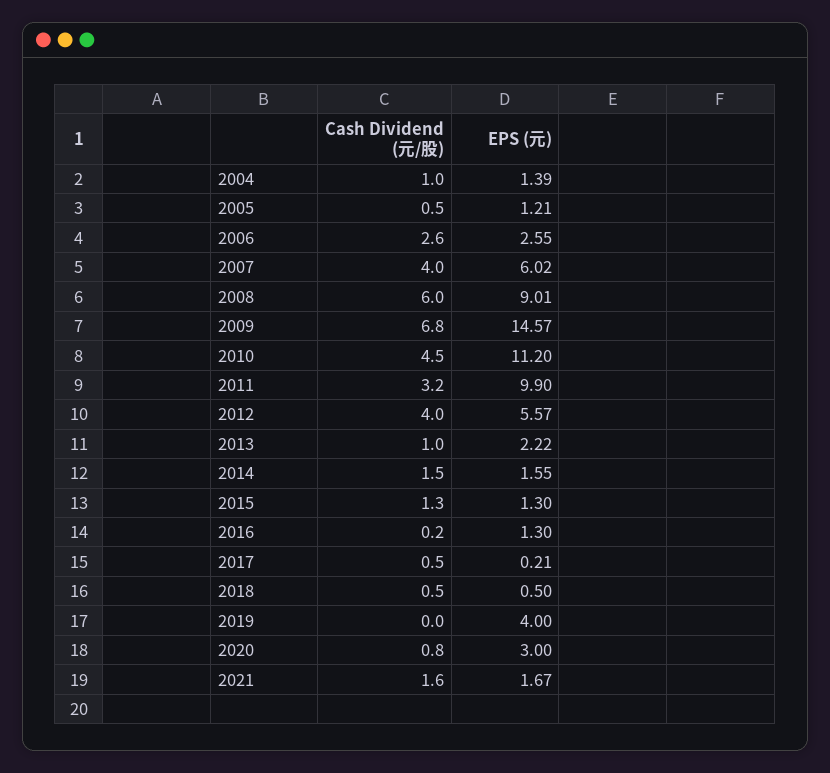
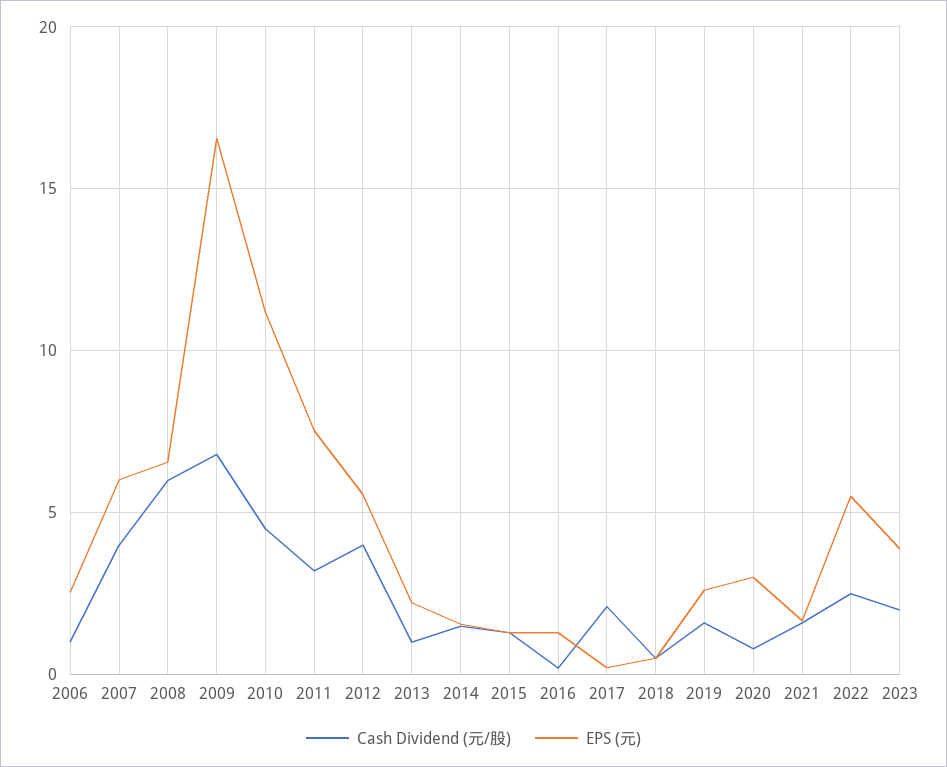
Cash Dividend (元/股), 2004: 1 -> none
EPS (元), 2004: 1.39 -> none
Cash Dividend (元/股), 2005: 0.5 -> none
EPS (元), 2005: 1.21 -> none
Cash Dividend (元/股), 2006: 2.6 -> 1
EPS (元), 2008: 9.01 -> 6.5
EPS (元), 2009: 14.57 -> 16.5
EPS (元), 2011: 9.9 -> 7.5
Cash Dividend (元/股), 2017: 0.5 -> 2
Cash Dividend (元/股), 2019: 0 -> 1.5
EPS (元), 2019: 4 -> 2.5
Cash Dividend (元/股), 2022: none -> 2.5
EPS (元), 2022: none -> 5.5
Cash Dividend (元/股), 2023: none -> 2
EPS (元), 2023: none -> 4

